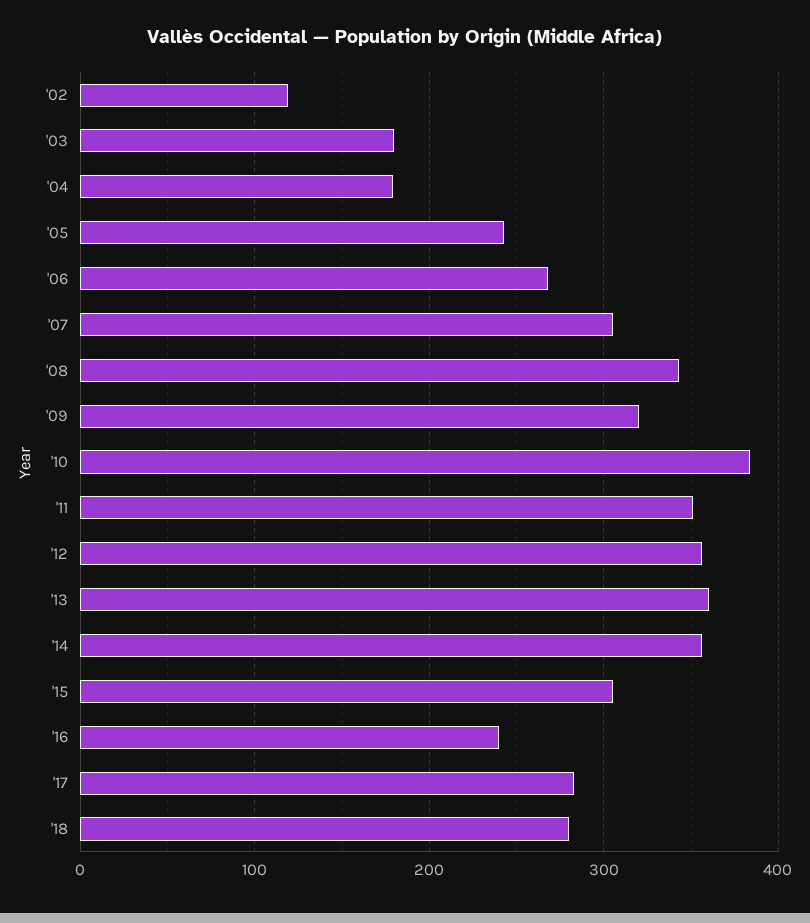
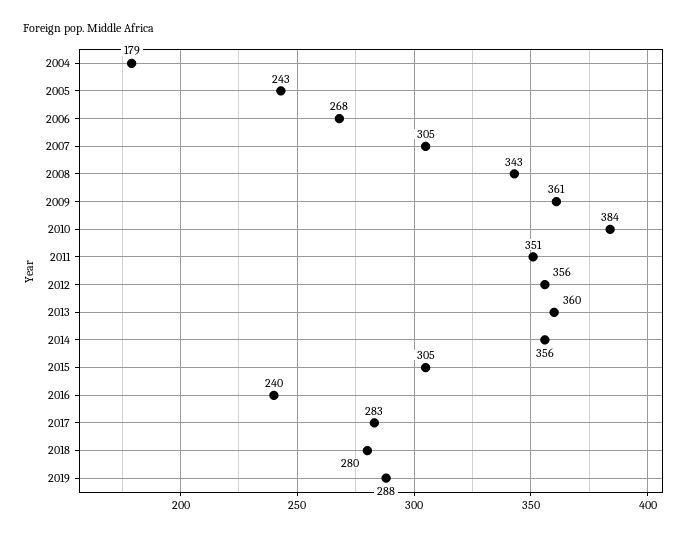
'02: 120 -> none
'03: 180 -> none
'09: 320 -> 361
2019: none -> 288

